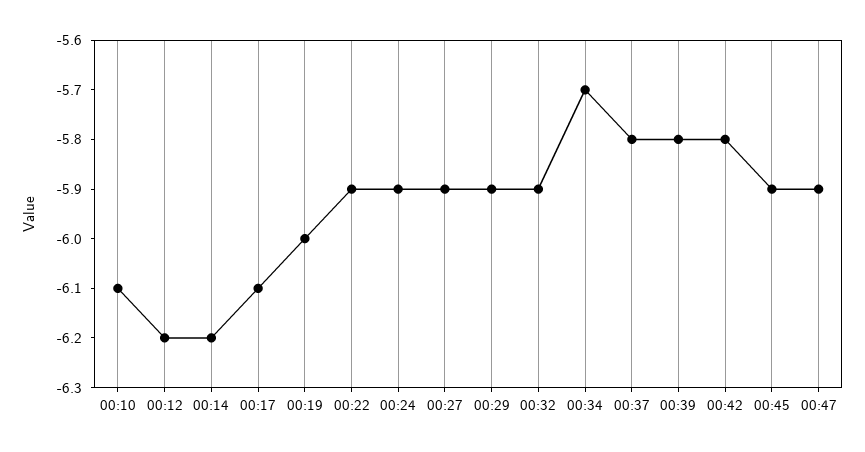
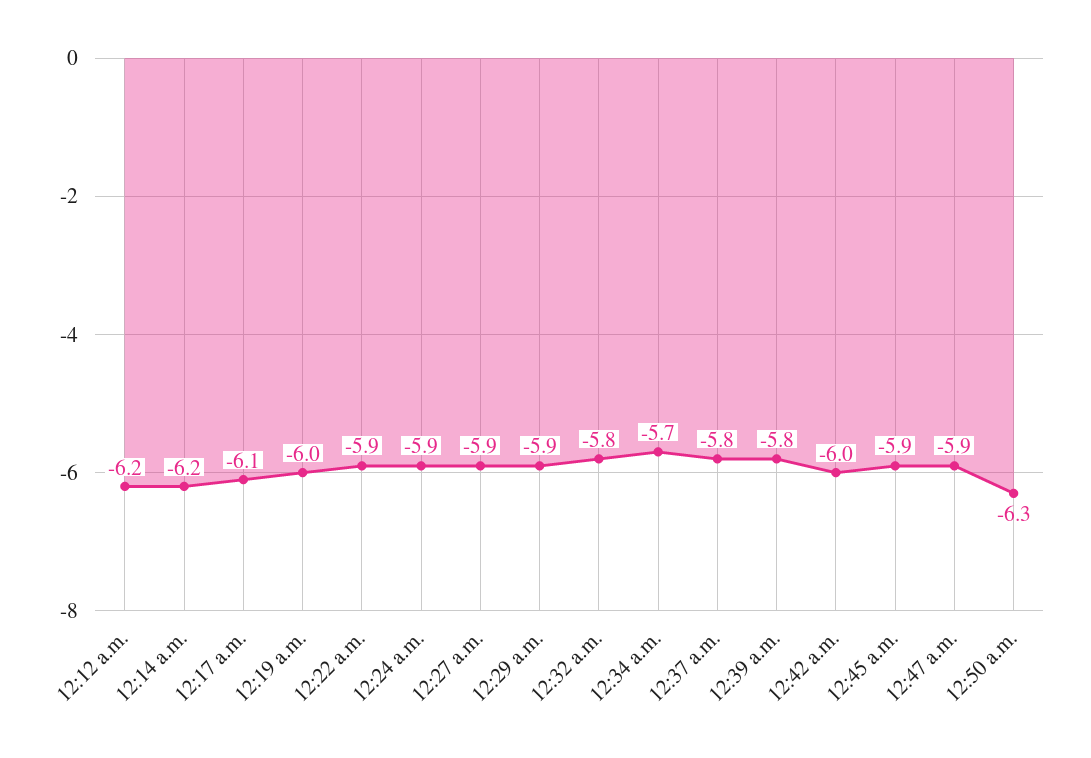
00:10: -6.1 -> none
00:32: -5.9 -> -5.8
00:42: -5.8 -> -6
12:50 a.m.: none -> -6.3

